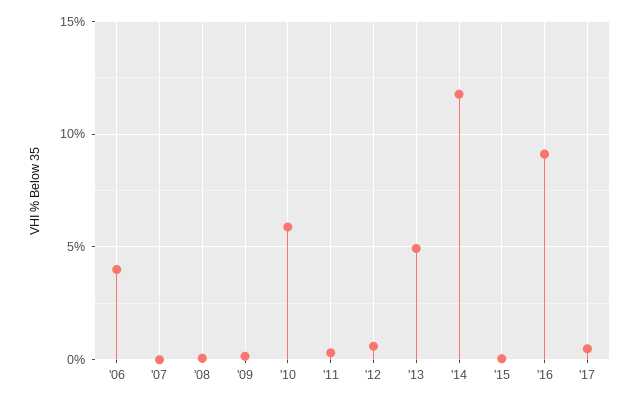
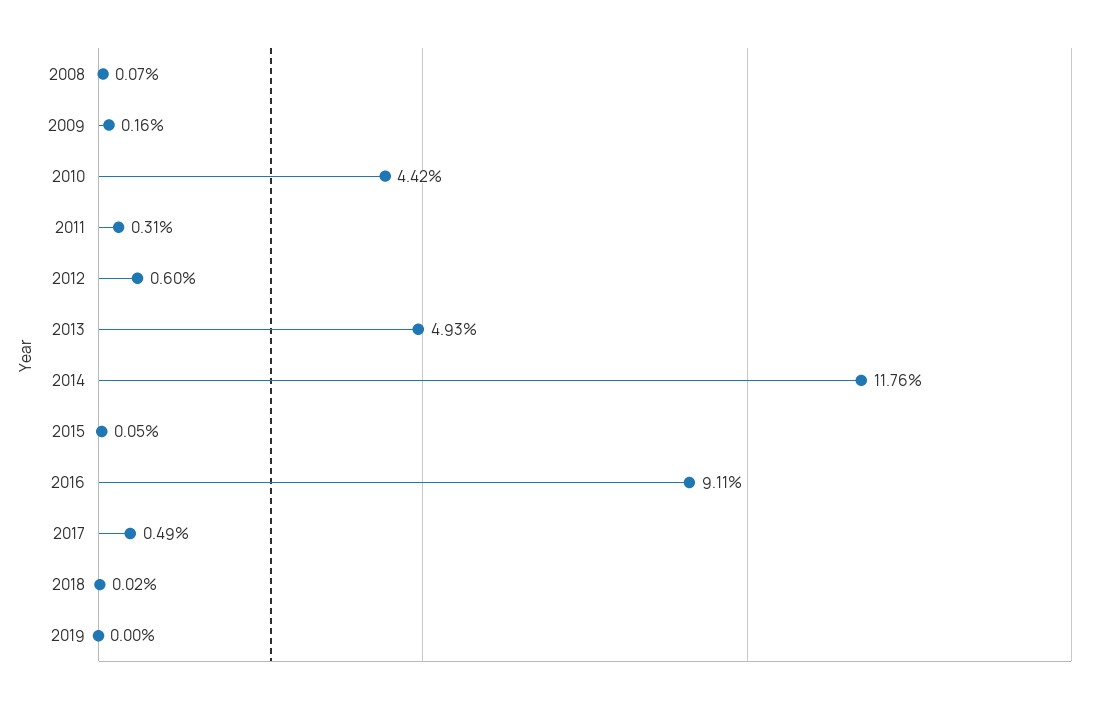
'06: 4 -> none
'07: 0 -> none
'10: 6 -> 4.42
2018: none -> 0.02
2019: none -> 0

